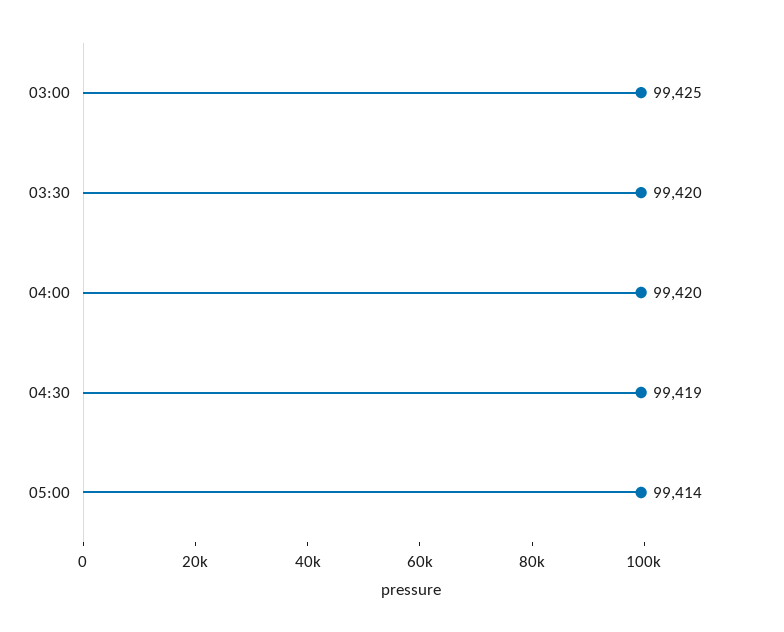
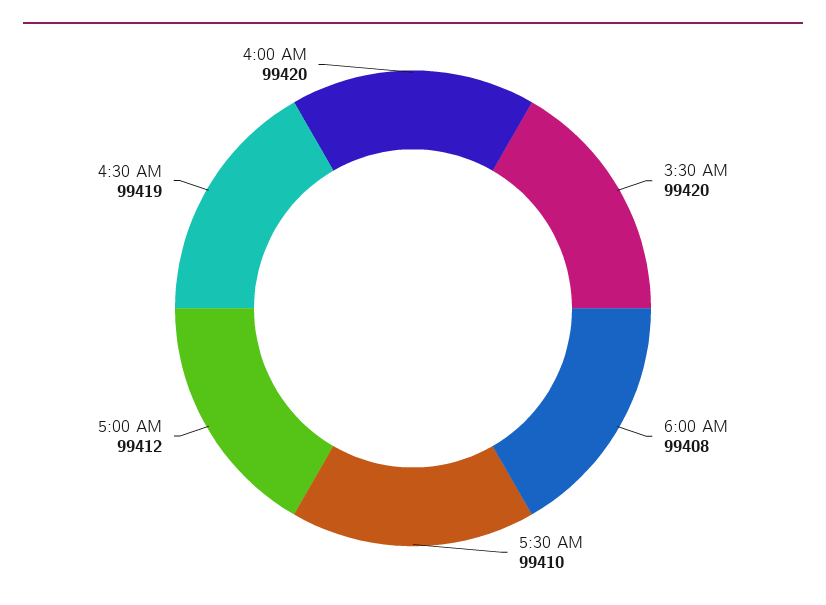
03:00: 99425 -> none
05:00: 99414 -> 99412
6:00 AM: none -> 99408
5:30 AM: none -> 99410

